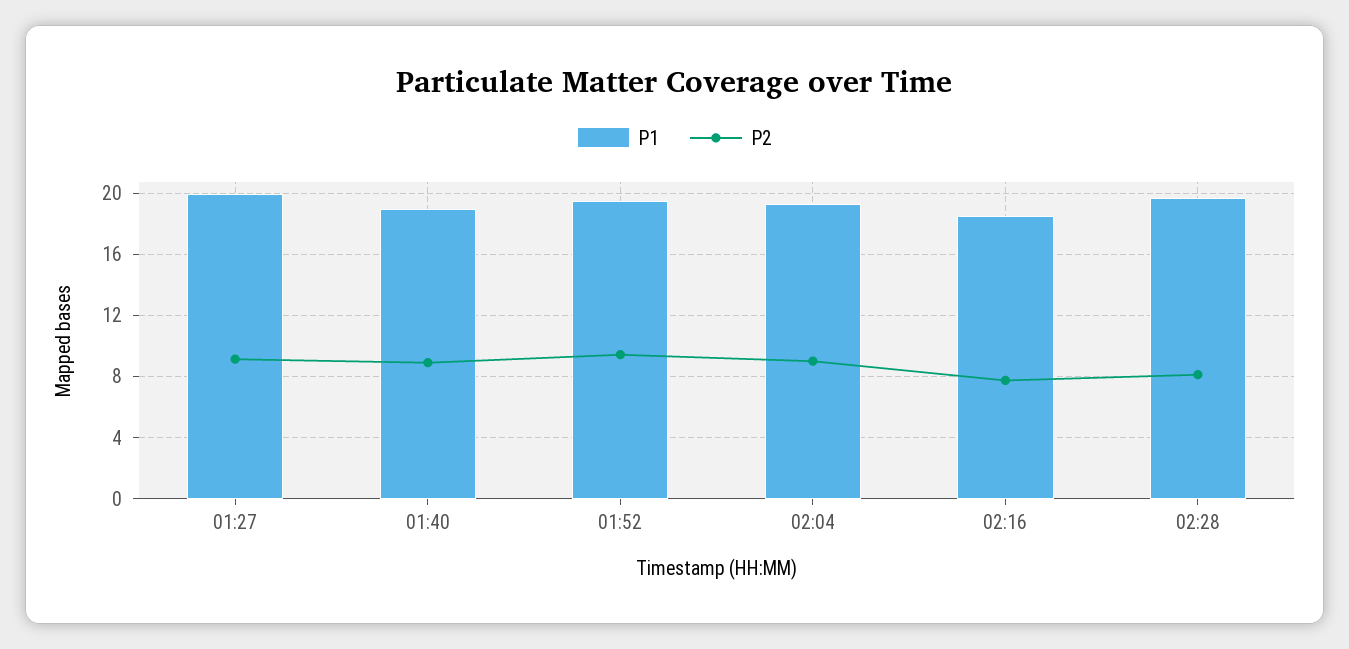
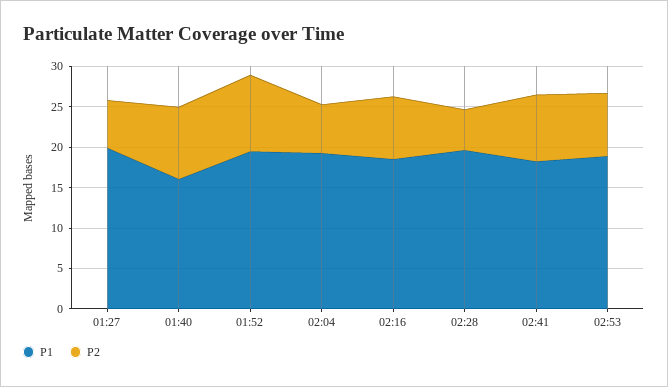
P2, 01:27: 9 -> 6
P1, 01:40: 19 -> 16
P2, 02:04: 9 -> 6
P2, 02:28: 8 -> 5
P1, 02:41: none -> 18
P2, 02:41: none -> 8
P1, 02:53: none -> 19
P2, 02:53: none -> 8

